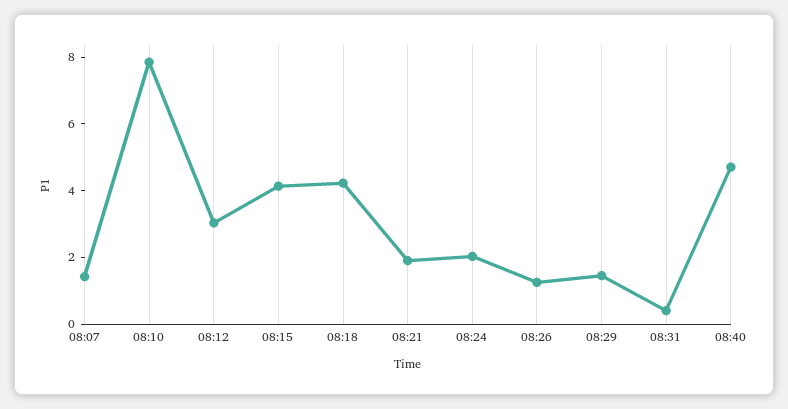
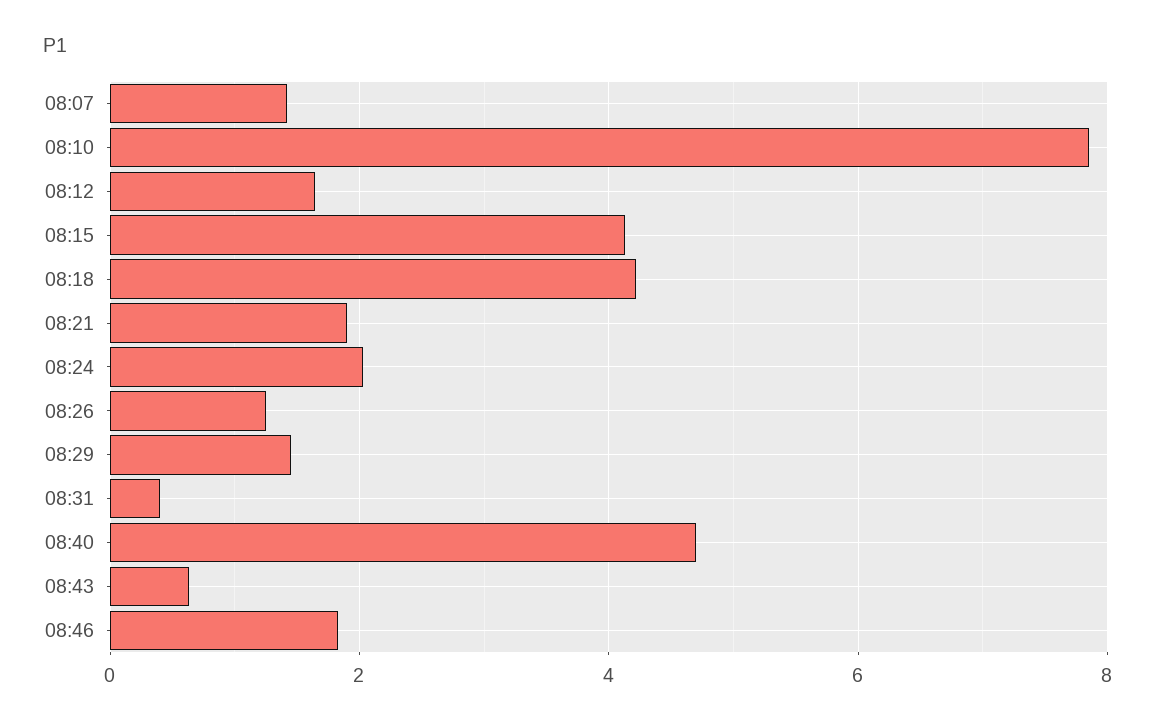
08:12: 3 -> 1.6
08:43: none -> 0.6
08:46: none -> 1.8

